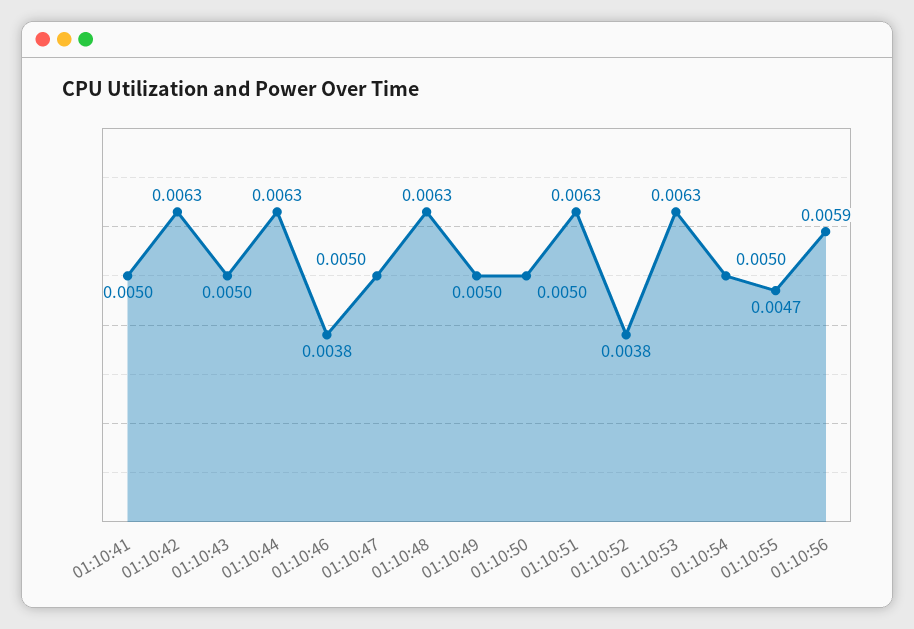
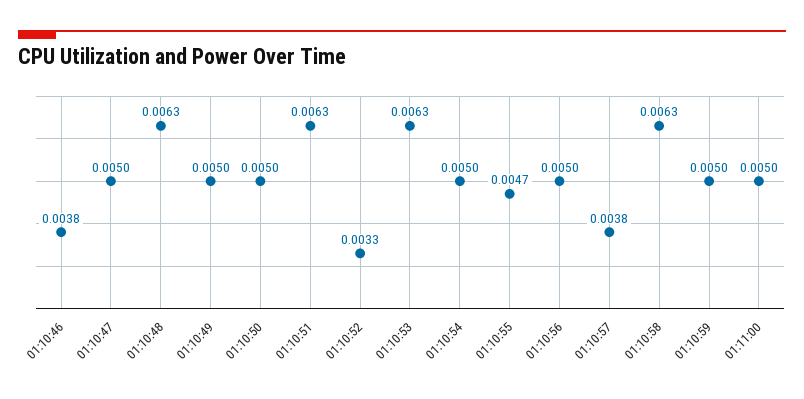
01:10:41: 0.005 -> none
01:10:42: 0.0063 -> none
01:10:43: 0.005 -> none
01:10:44: 0.0063 -> none
01:10:52: 0.0038 -> 0.0033
01:10:56: 0.0059 -> 0.005
01:10:57: none -> 0.0038
01:10:58: none -> 0.0063
01:10:59: none -> 0.005
01:11:00: none -> 0.005

